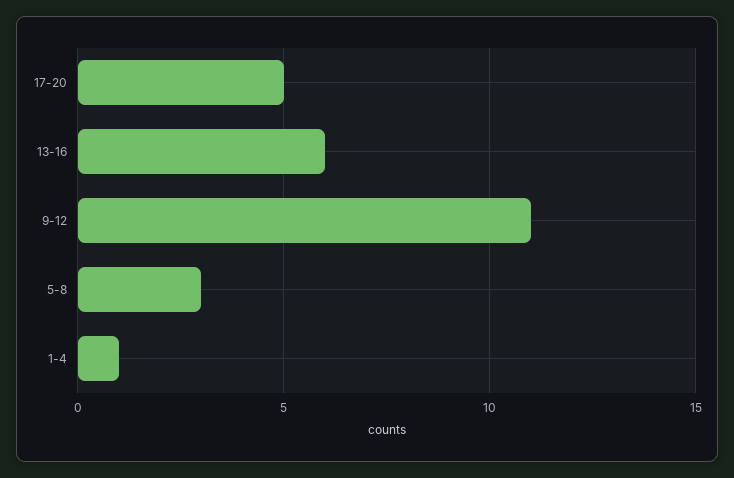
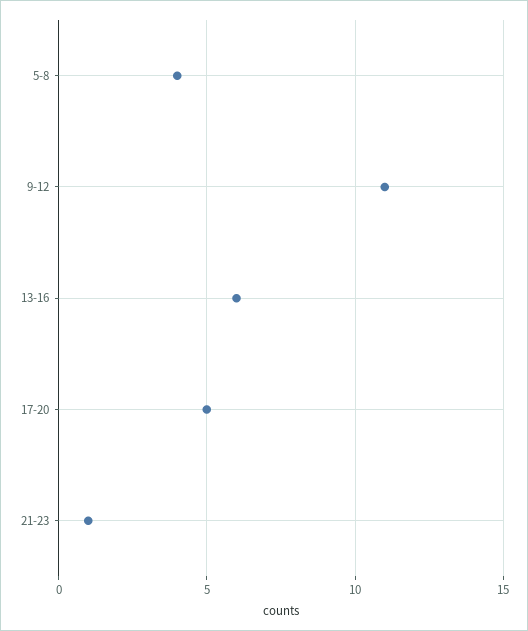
5-8: 3 -> 4
1-4: 1 -> none
21-23: none -> 1

